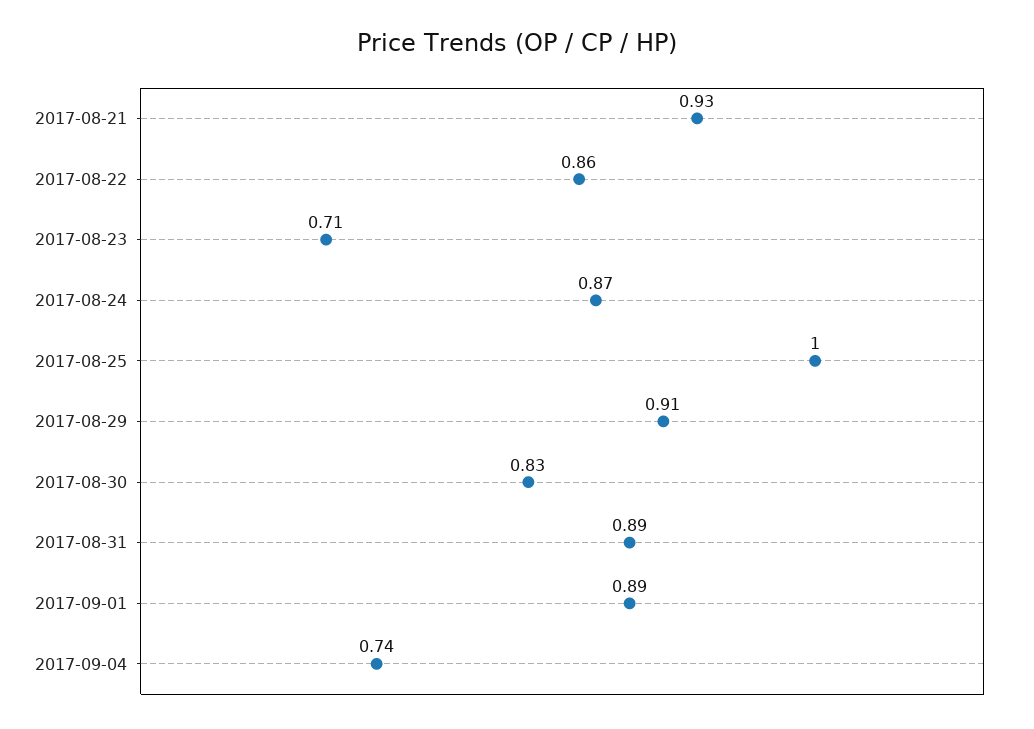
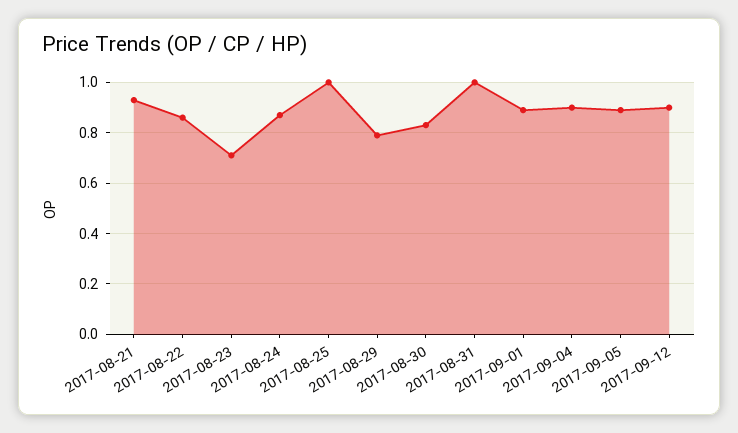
2017-08-29: 0.91 -> 0.8
2017-08-31: 0.89 -> 1
2017-09-04: 0.74 -> 0.9
2017-09-05: none -> 0.9
2017-09-12: none -> 0.9

